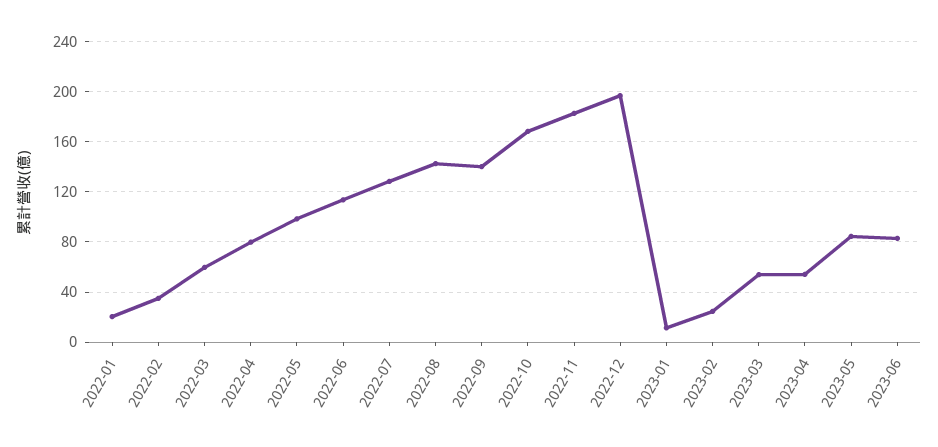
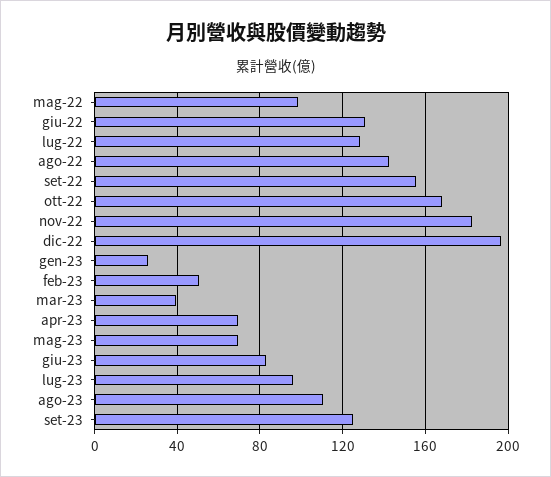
2022-01: 20 -> none
2022-02: 35 -> none
2022-03: 60 -> none
2022-04: 80 -> none
2022-06: 115 -> 130
2022-09: 140 -> 155
2023-01: 10 -> 25
2023-02: 25 -> 50
2023-03: 55 -> 40
2023-04: 55 -> 70
2023-05: 85 -> 70
lug-23: none -> 95
ago-23: none -> 110
set-23: none -> 125

